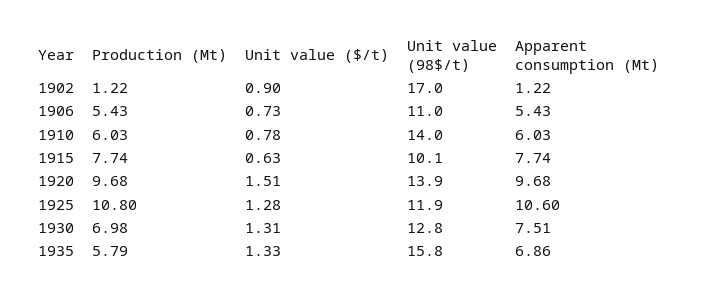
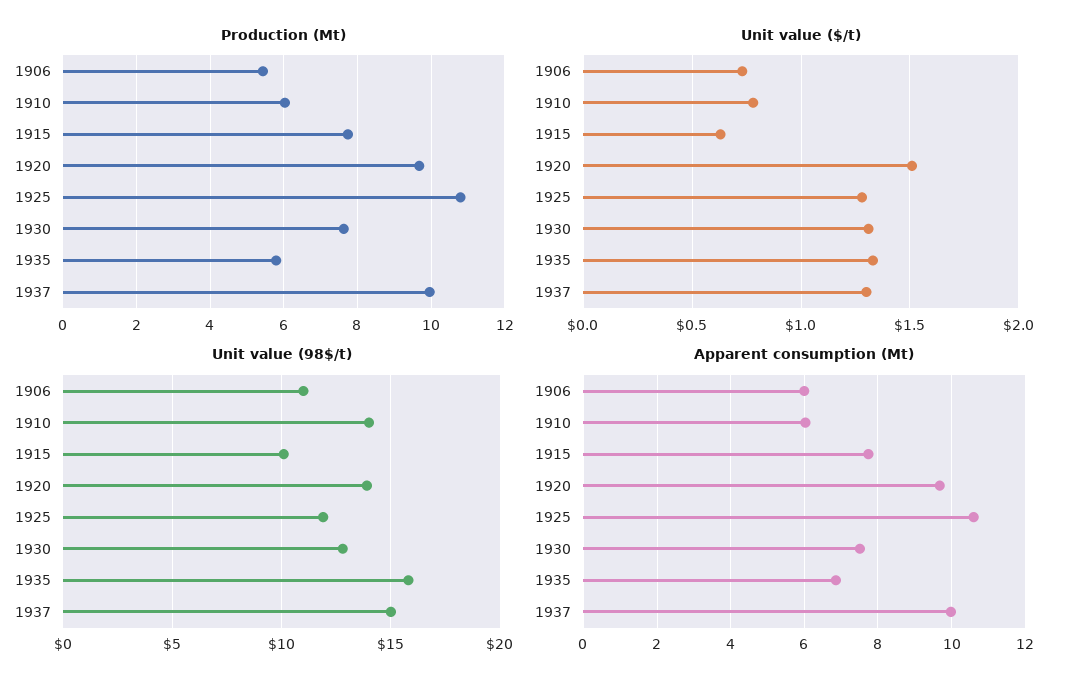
Production (Mt), 1902: 1.22 -> none
Unit value ($/t), 1902: 0.9 -> none
Unit value (98$/t), 1902: 17 -> none
Apparent consumption (Mt), 1902: 1.22 -> none
Apparent consumption (Mt), 1906: 5.43 -> 6
Production (Mt), 1930: 6.98 -> 7.6
Production (Mt), 1937: none -> 10
Unit value ($/t), 1937: none -> 1.3
Unit value (98$/t), 1937: none -> 15
Apparent consumption (Mt), 1937: none -> 10

